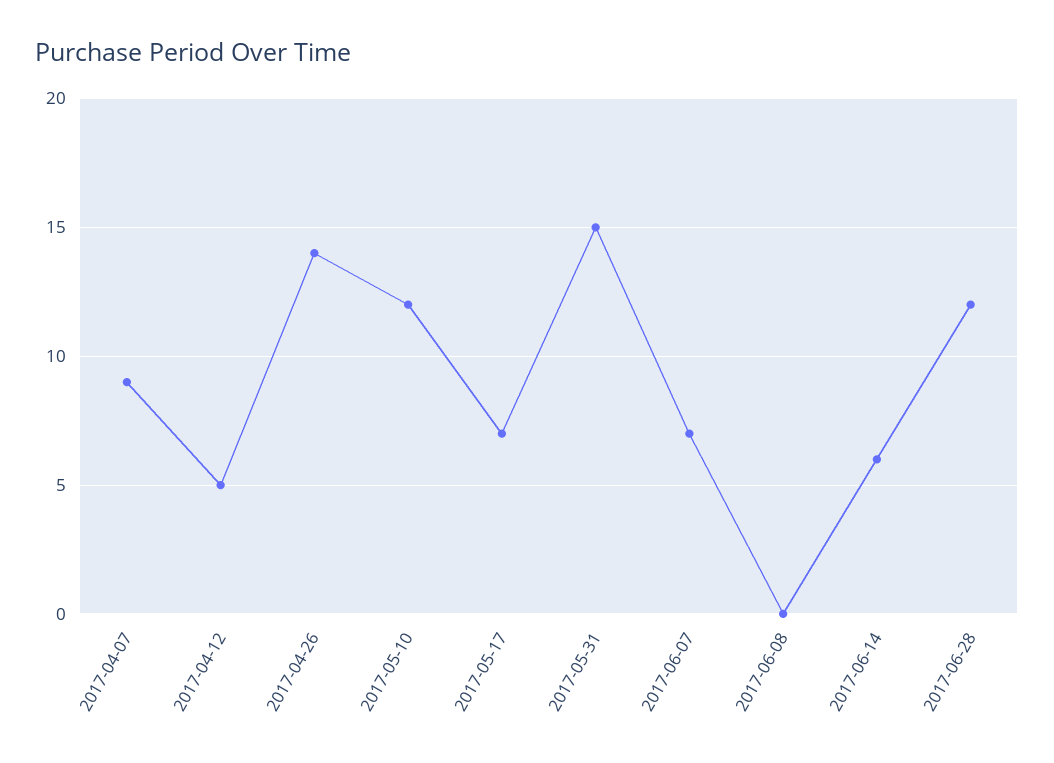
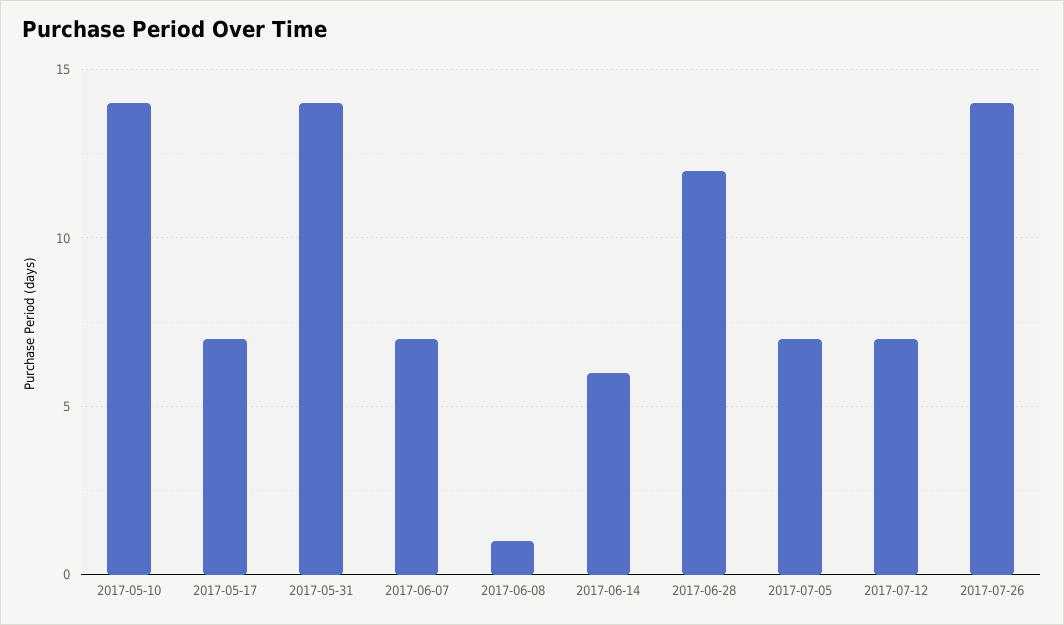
2017-04-07: 9 -> none
2017-04-12: 5 -> none
2017-04-26: 14 -> none
2017-05-10: 12 -> 14
2017-05-31: 15 -> 14
2017-06-08: 0 -> 1
2017-07-05: none -> 7
2017-07-12: none -> 7
2017-07-26: none -> 14

